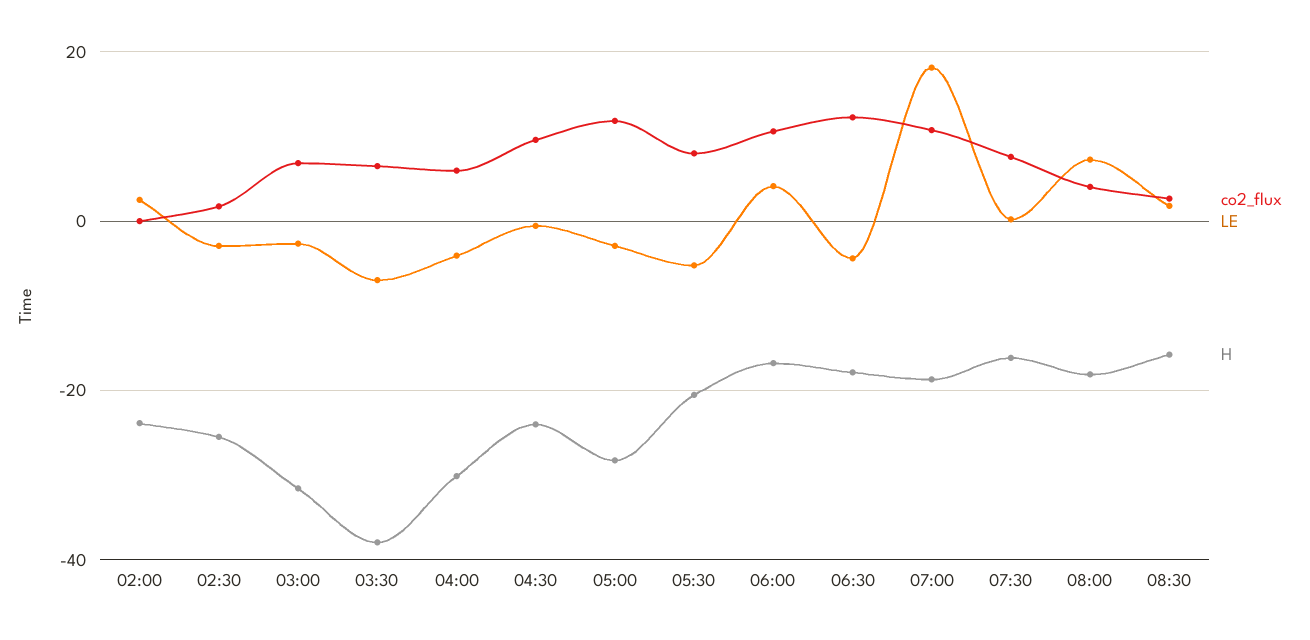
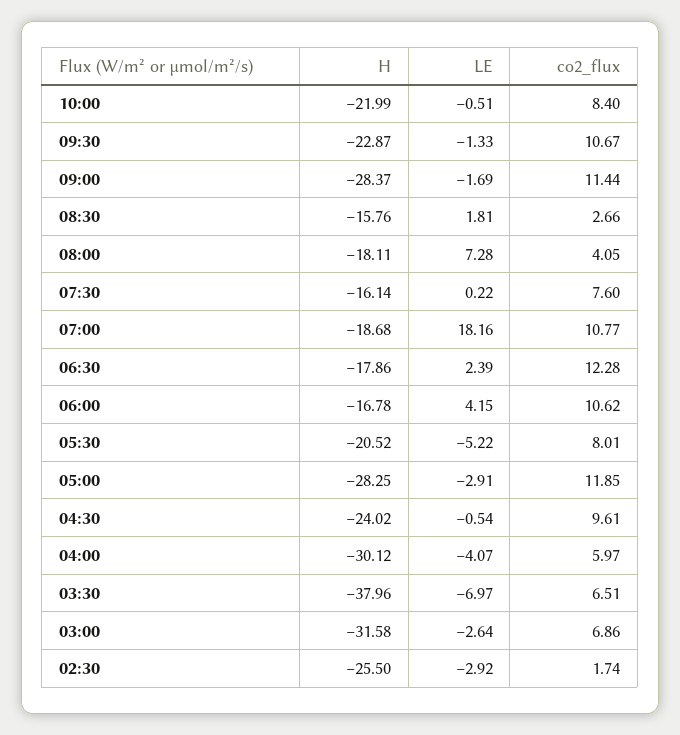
co2_flux, 02:00: 0 -> none
LE, 02:00: 2 -> none
H, 02:00: -24 -> none
LE, 06:30: -4 -> 2.39
H, 10:00: none -> -21.99
LE, 10:00: none -> -0.51
co2_flux, 10:00: none -> 8.4
H, 09:30: none -> -22.87
LE, 09:30: none -> -1.33
co2_flux, 09:30: none -> 10.67
H, 09:00: none -> -28.37
LE, 09:00: none -> -1.69
co2_flux, 09:00: none -> 11.44

